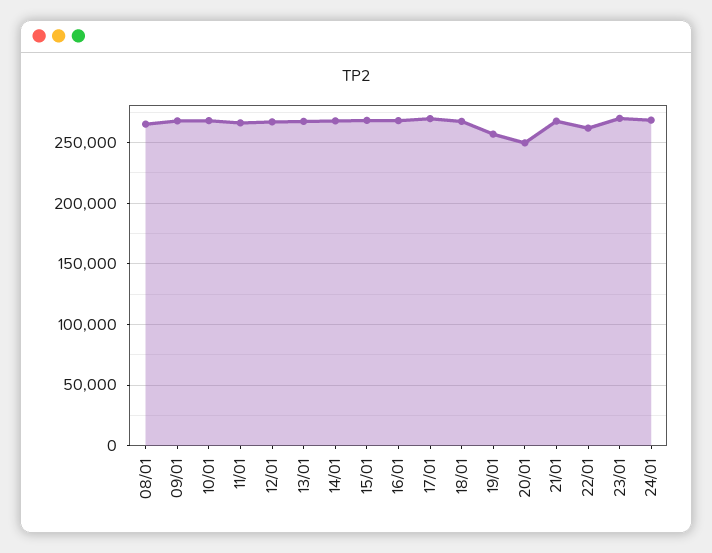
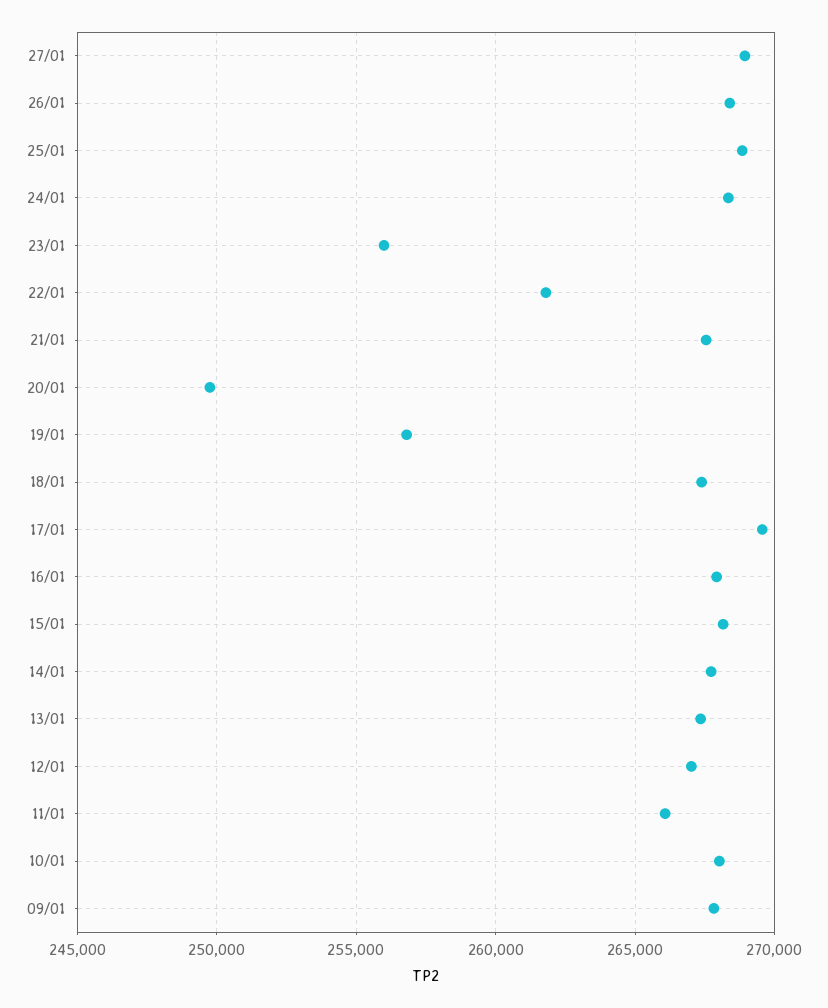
08/01: 265000 -> none
23/01: 270000 -> 256000
27/01: none -> 269000
26/01: none -> 268500
25/01: none -> 269000

